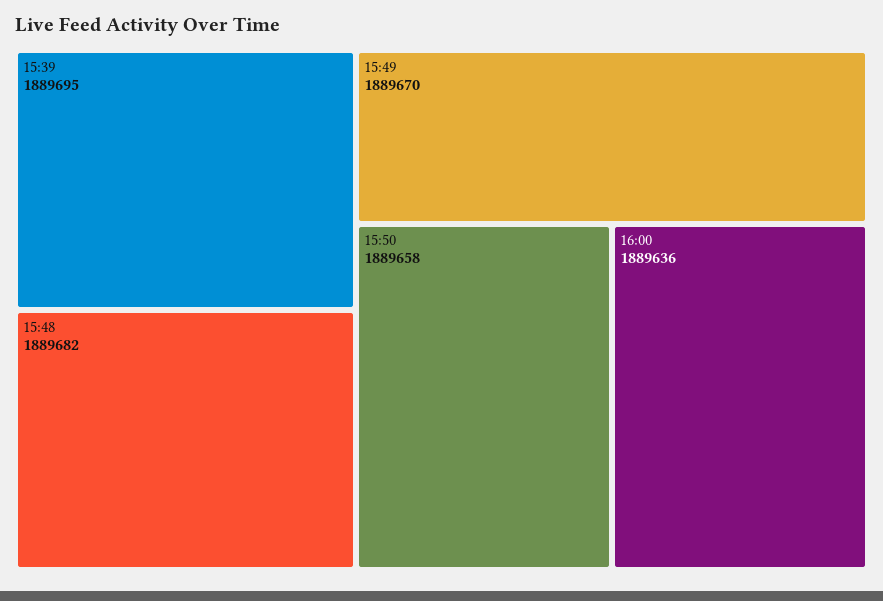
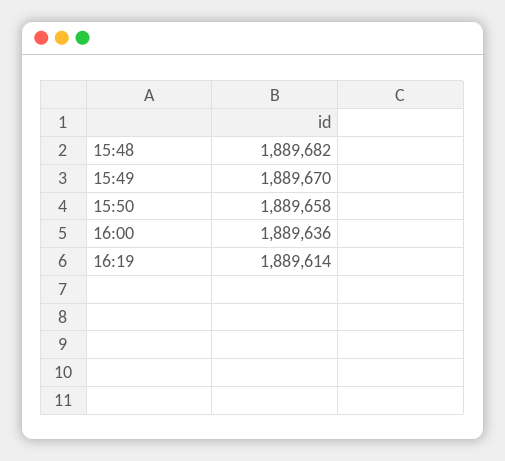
15:39: 1889695 -> none
16:19: none -> 1889614

